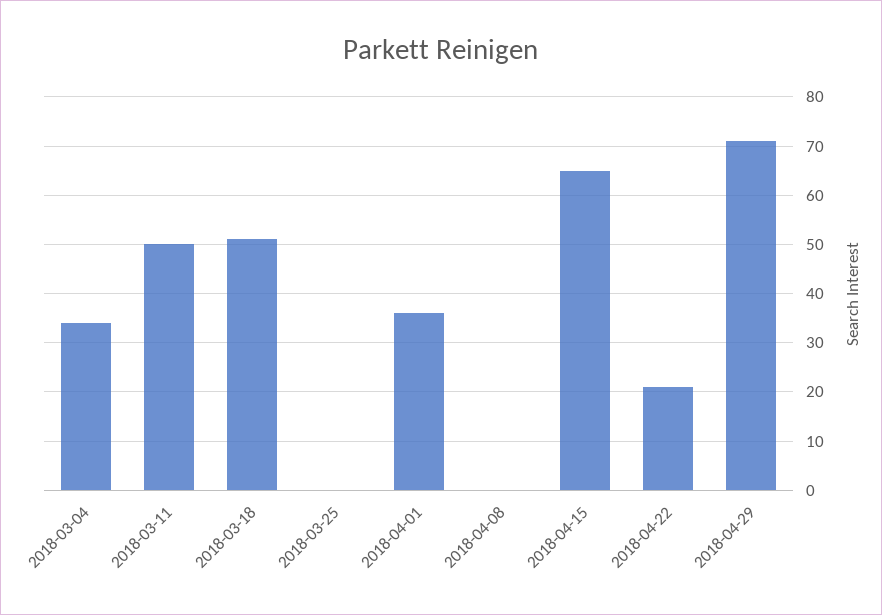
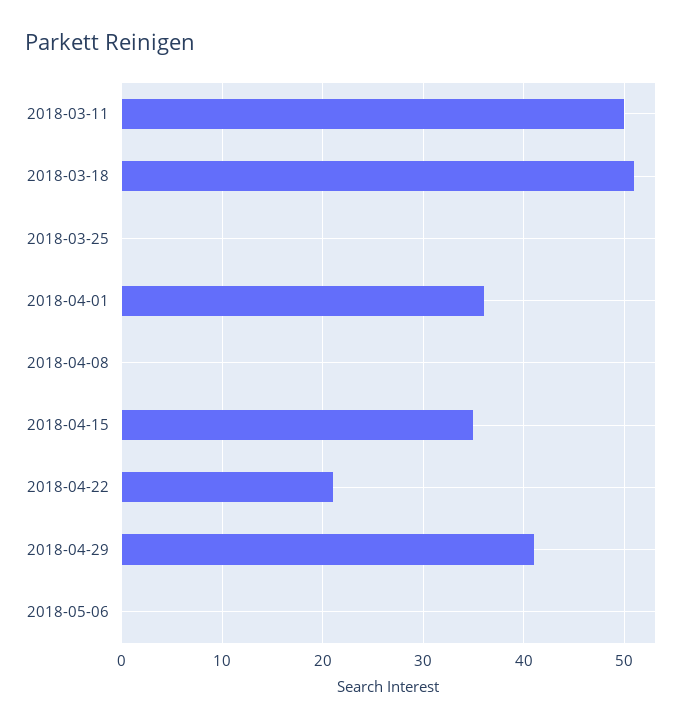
2018-03-04: 35 -> none
2018-04-15: 65 -> 35
2018-04-29: 70 -> 41
2018-05-06: none -> 0

